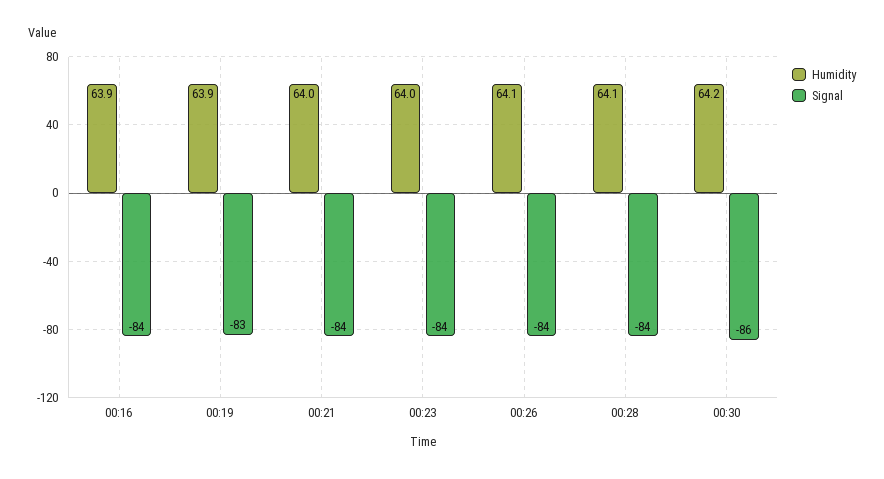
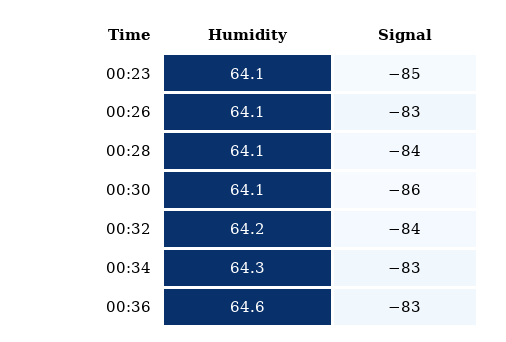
Humidity, 00:16: 63.9 -> none
Signal, 00:16: -84 -> none
Humidity, 00:19: 63.9 -> none
Signal, 00:19: -83 -> none
Humidity, 00:21: 64 -> none
Signal, 00:21: -84 -> none
Humidity, 00:23: 64 -> 64.1
Signal, 00:23: -84 -> -85
Signal, 00:26: -84 -> -83
Humidity, 00:30: 64.2 -> 64.1
Humidity, 00:32: none -> 64.2
Signal, 00:32: none -> -84
Humidity, 00:34: none -> 64.3
Signal, 00:34: none -> -83
Humidity, 00:36: none -> 64.6
Signal, 00:36: none -> -83

